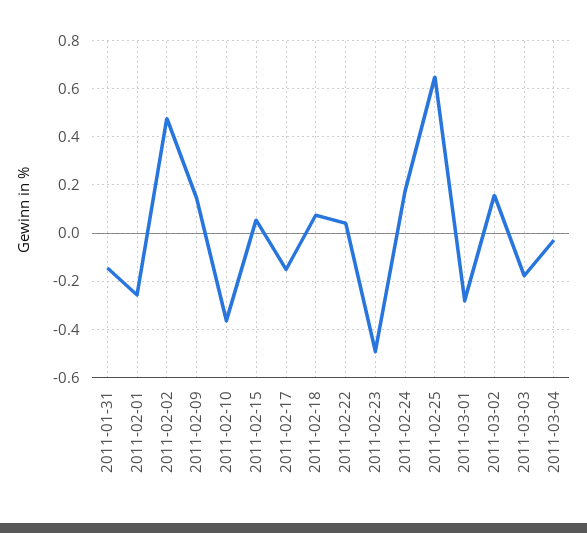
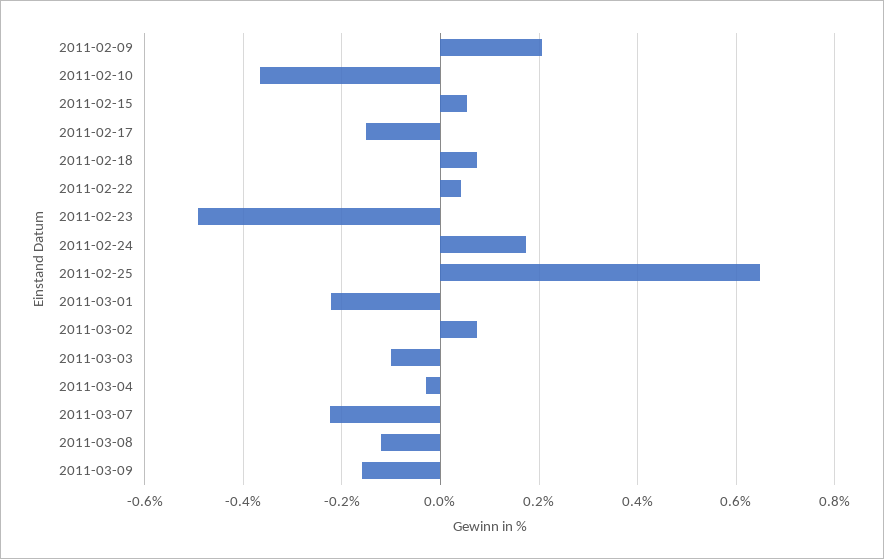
2011-01-31: -0.15 -> none
2011-02-01: -0.25 -> none
2011-02-02: 0.475 -> none
2011-02-09: 0.15 -> 0.2
2011-03-01: -0.275 -> -0.22
2011-03-02: 0.15 -> 0.08
2011-03-03: -0.175 -> -0.1
2011-03-07: none -> -0.22
2011-03-08: none -> -0.12
2011-03-09: none -> -0.16

